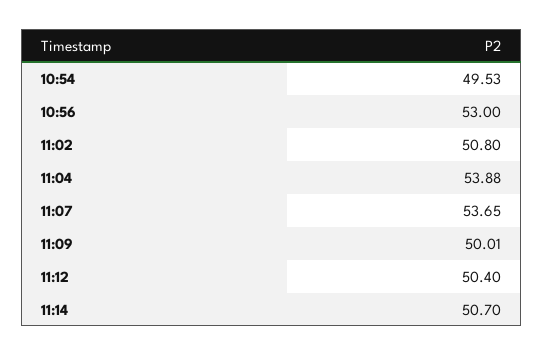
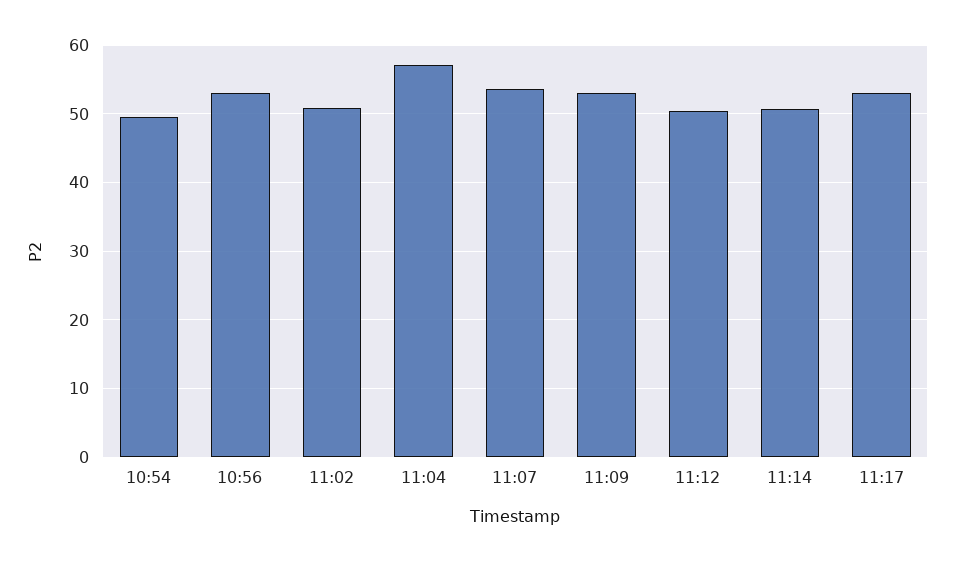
11:04: 53.88 -> 57
11:09: 50.01 -> 53
11:17: none -> 53

